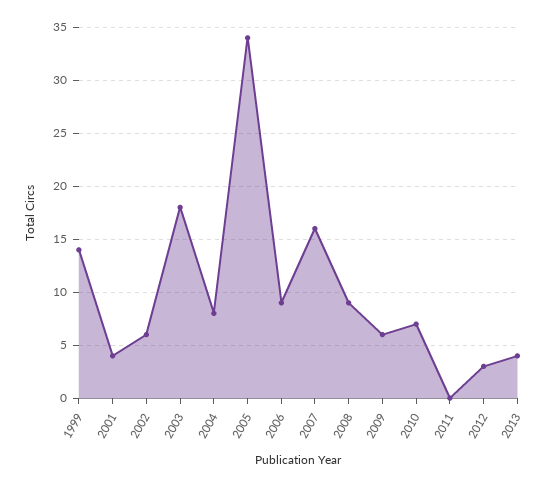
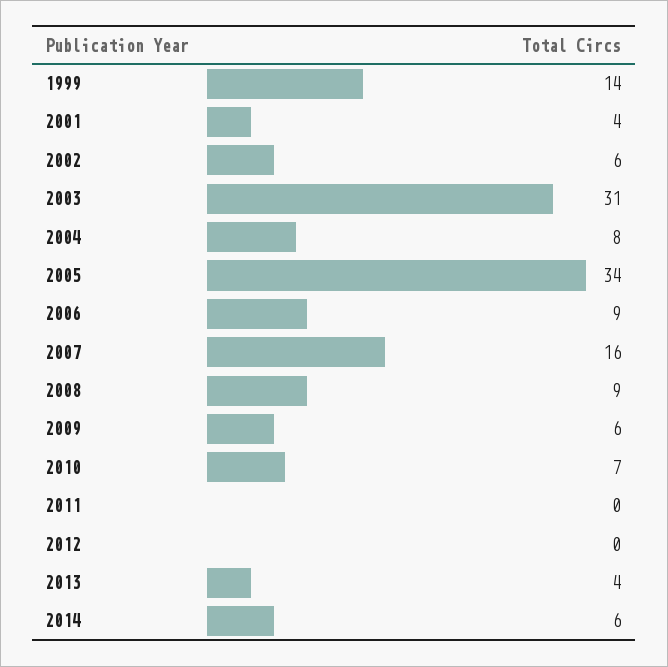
2003: 18 -> 31
2012: 3 -> 0
2014: none -> 6

